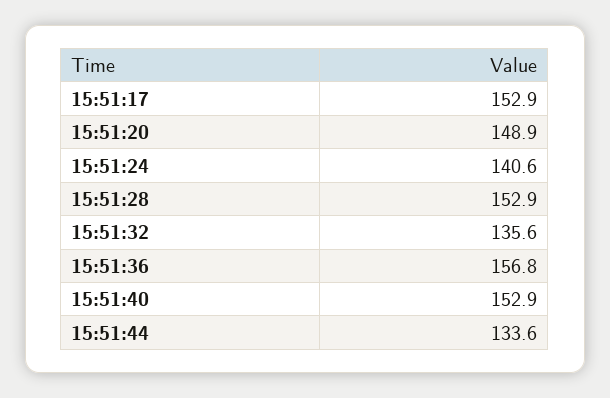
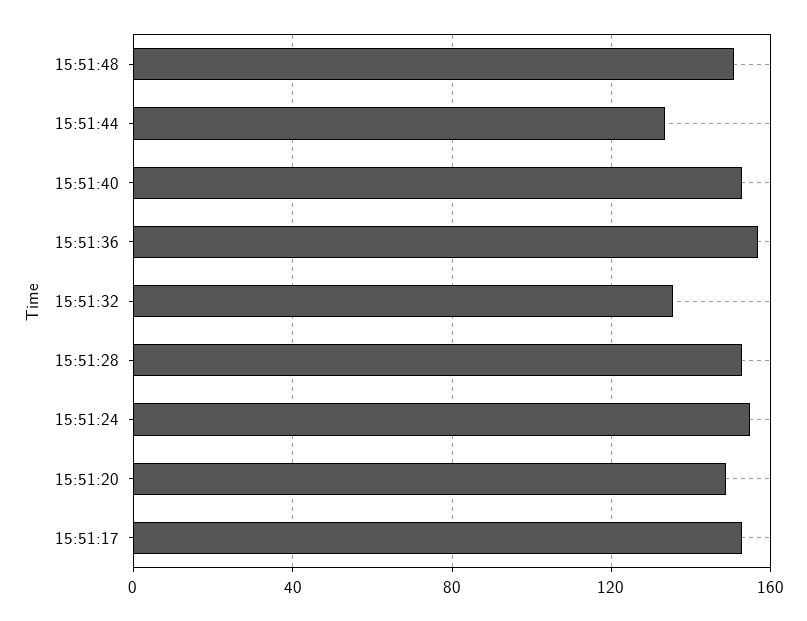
15:51:24: 140.6 -> 155
15:51:48: none -> 150

